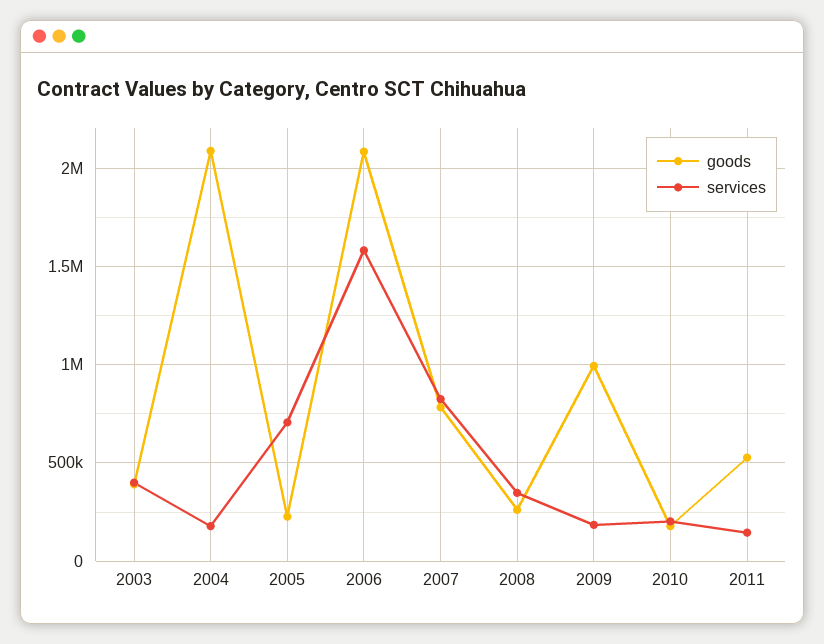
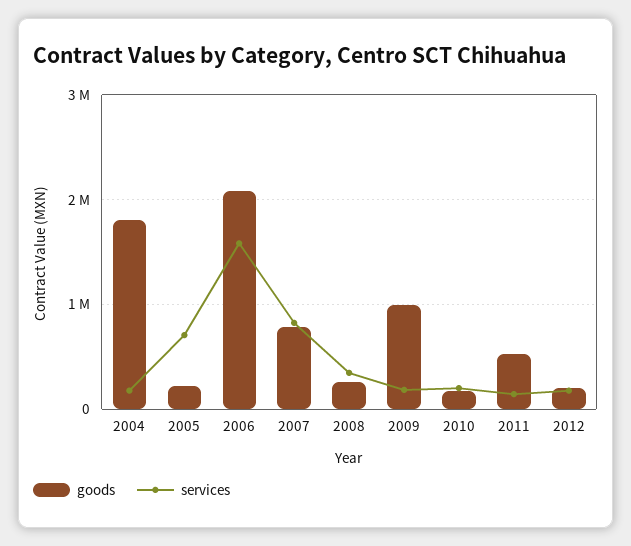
goods, 2003: 400000 -> none
services, 2003: 400000 -> none
goods, 2004: 2100000 -> 1800000
goods, 2012: none -> 200000
services, 2012: none -> 200000

